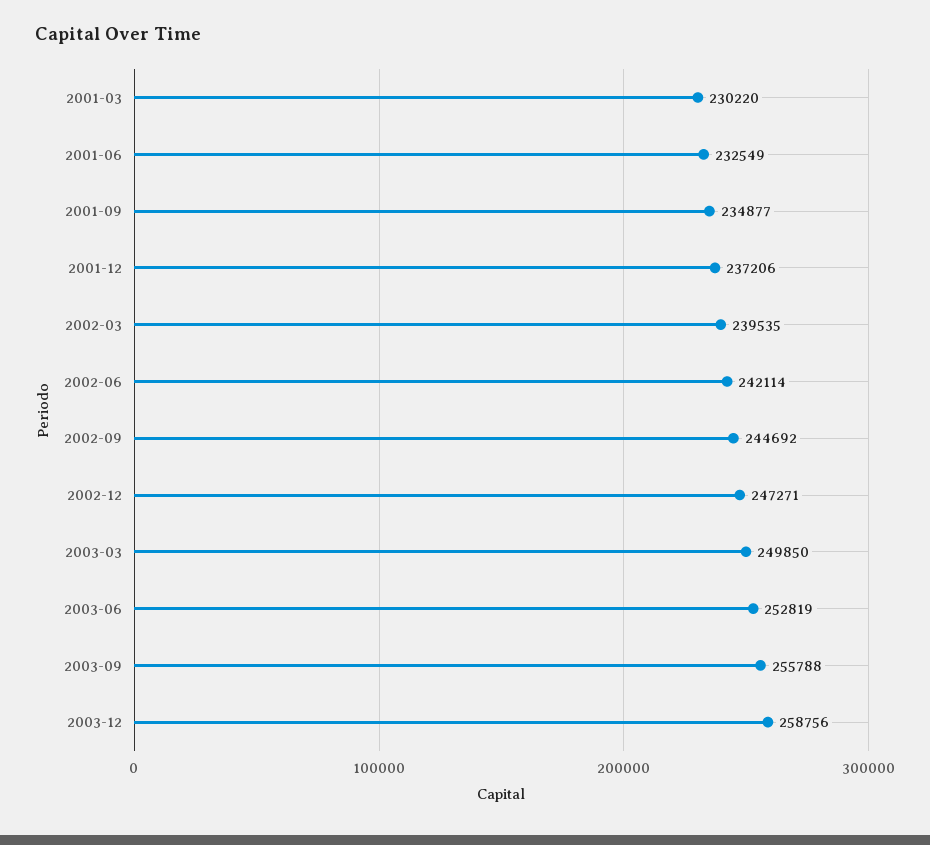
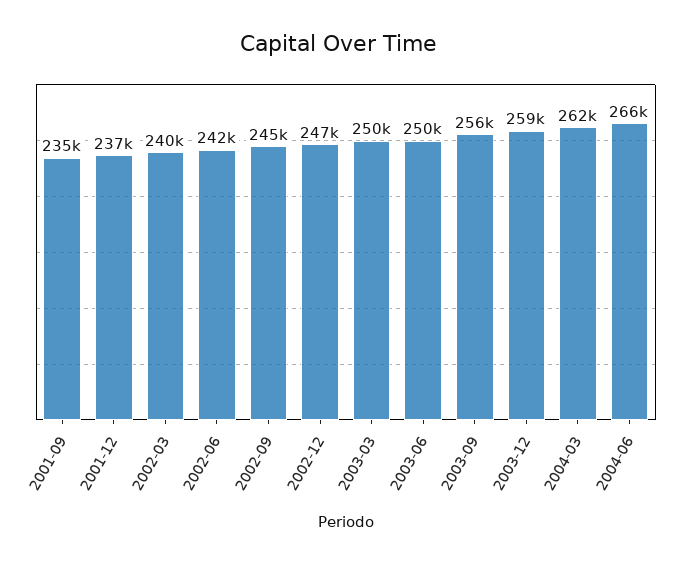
2001-03: 230220 -> none
2001-06: 232549 -> none
2003-06: 252819 -> 250000
2004-03: none -> 262000
2004-06: none -> 266000

